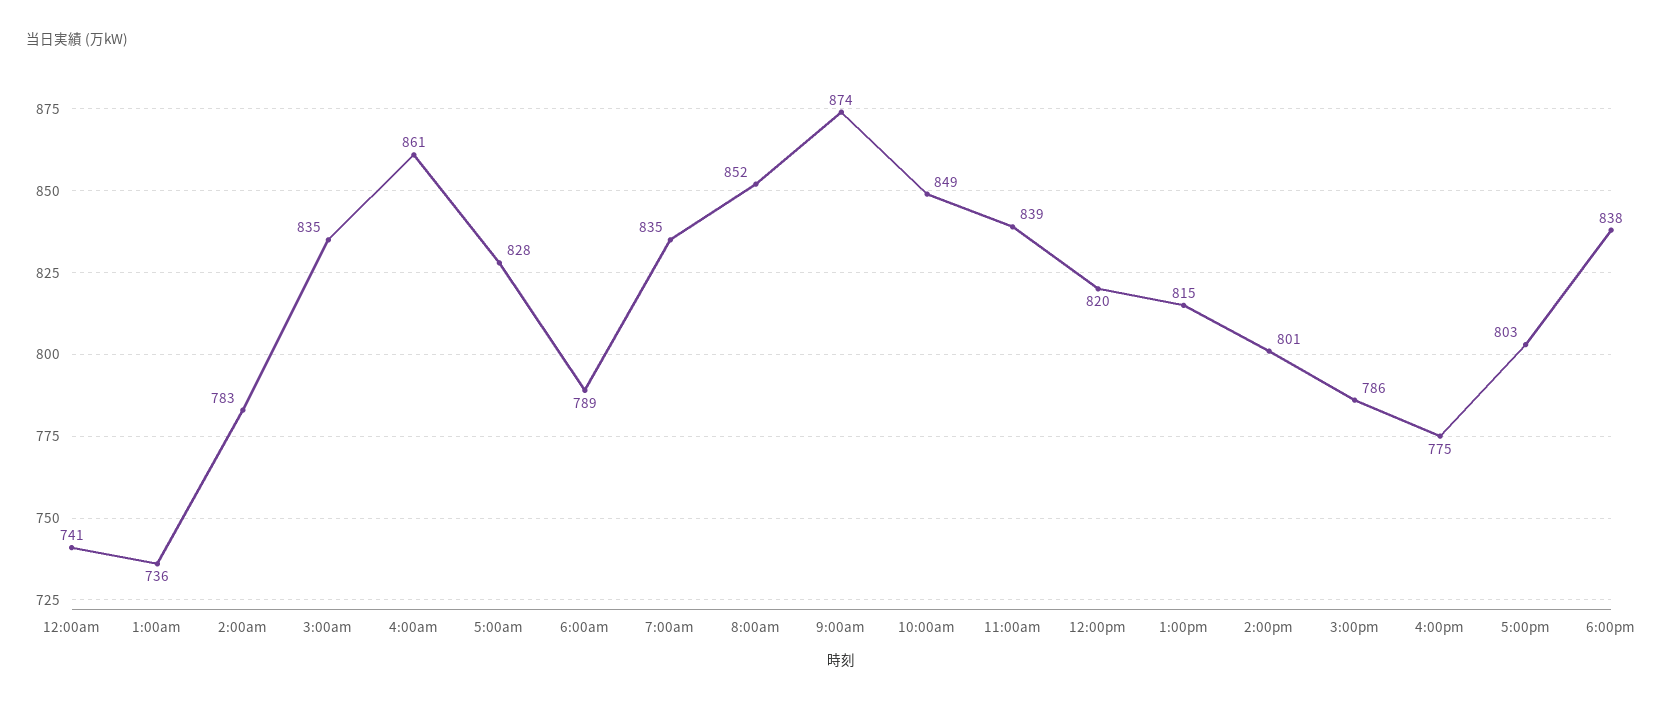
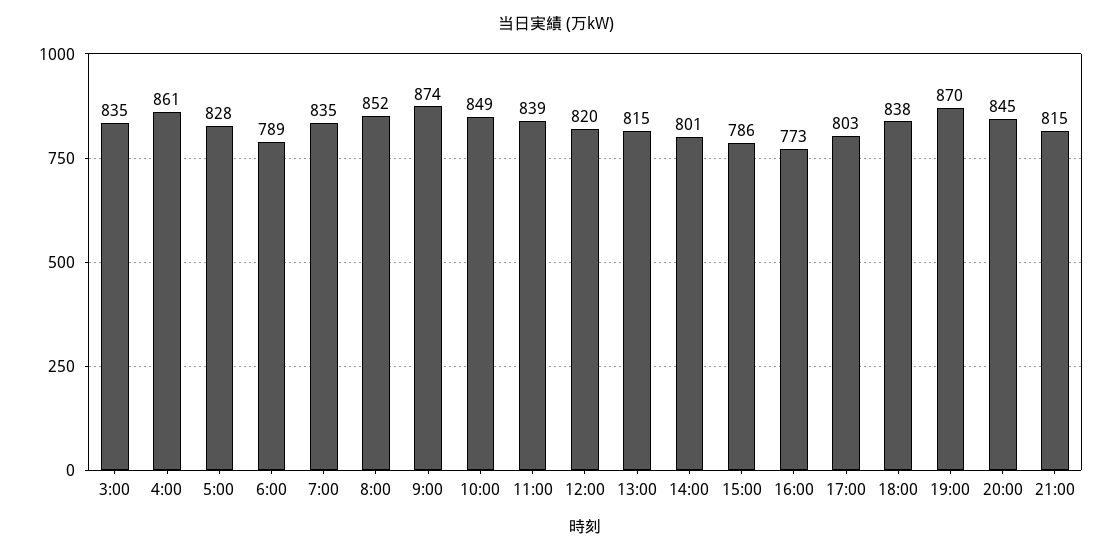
12:00am: 741 -> none
1:00am: 736 -> none
2:00am: 783 -> none
4:00pm: 775 -> 773
19:00: none -> 870
20:00: none -> 845
21:00: none -> 815

